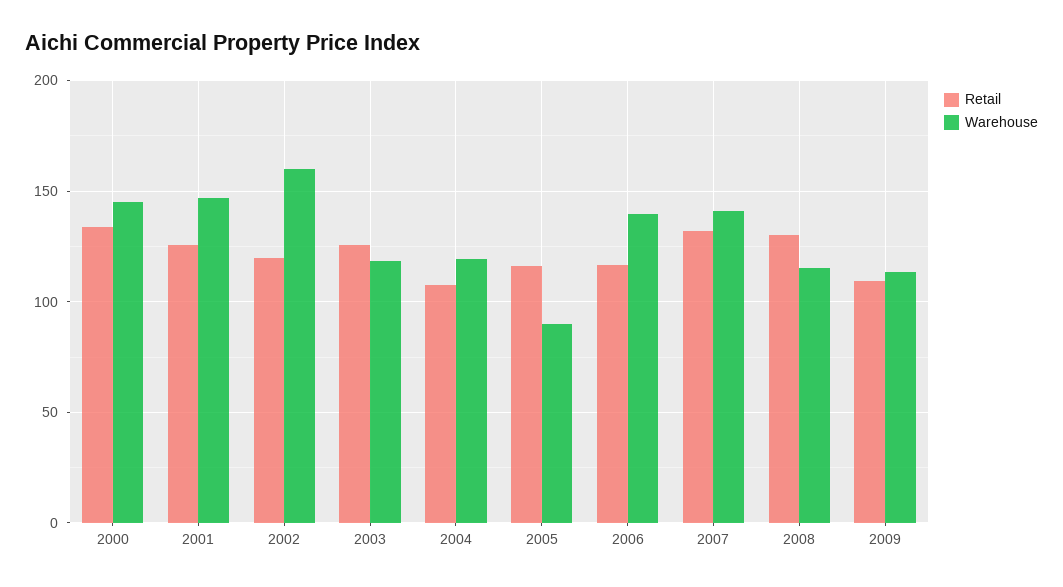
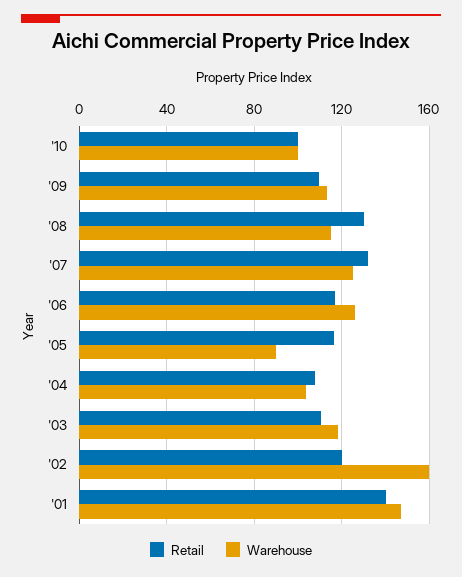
Retail, 2000: 135 -> none
Warehouse, 2000: 145 -> none
Retail, 2001: 125 -> 140
Retail, 2003: 125 -> 110
Warehouse, 2004: 120 -> 105
Warehouse, 2006: 140 -> 125
Warehouse, 2007: 140 -> 125
Retail, '10: none -> 100
Warehouse, '10: none -> 100

